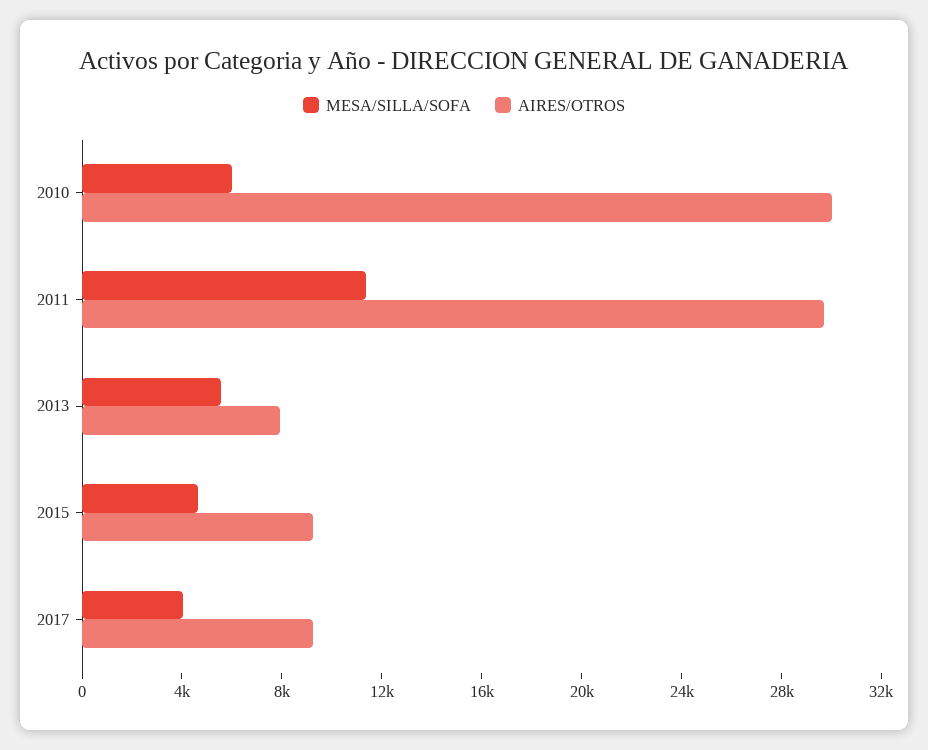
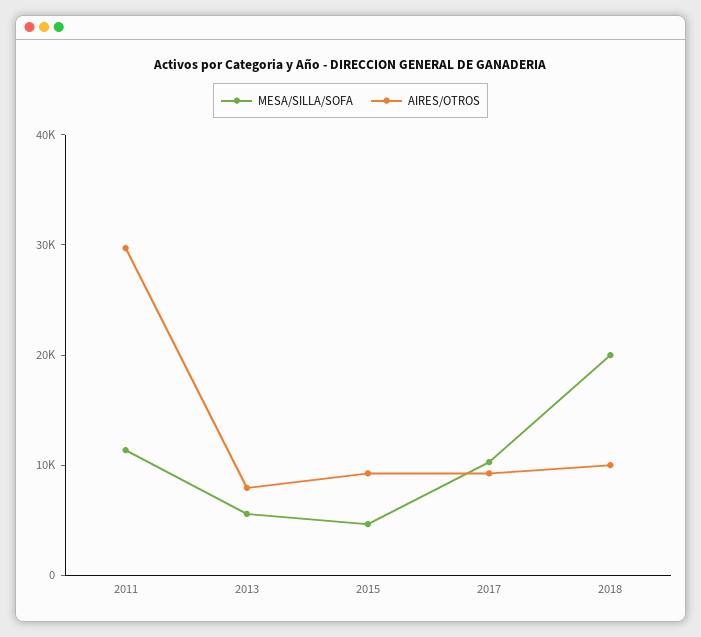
MESA/SILLA/SOFA, 2010: 6000 -> none
AIRES/OTROS, 2010: 30000 -> none
MESA/SILLA/SOFA, 2017: 4000 -> 10000
MESA/SILLA/SOFA, 2018: none -> 20000
AIRES/OTROS, 2018: none -> 10000

